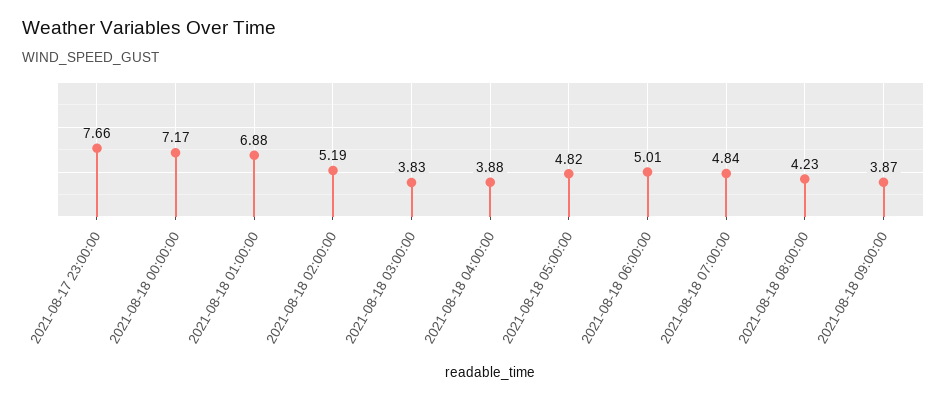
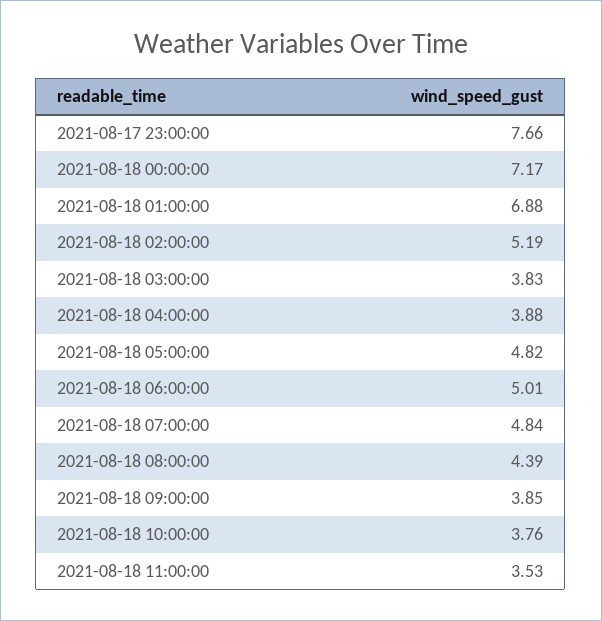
2021-08-18 08:00:00: 4.23 -> 4.39
2021-08-18 09:00:00: 3.87 -> 3.85
2021-08-18 10:00:00: none -> 3.76
2021-08-18 11:00:00: none -> 3.53

